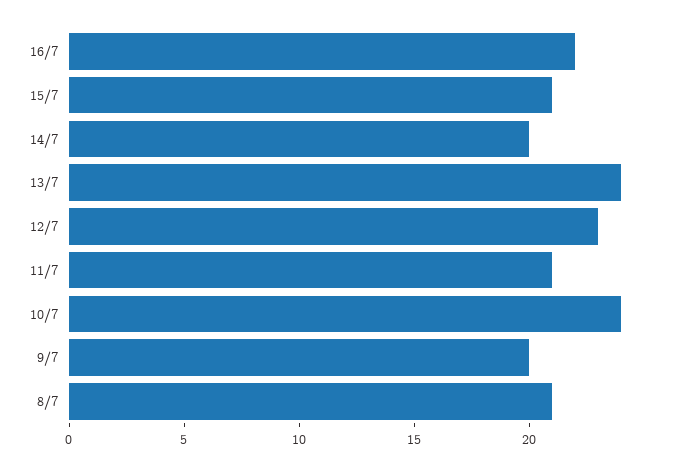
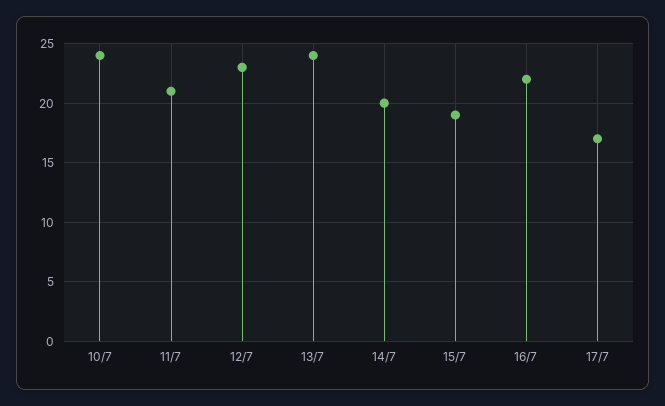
15/7: 21 -> 19
9/7: 20 -> none
8/7: 21 -> none
17/7: none -> 17

